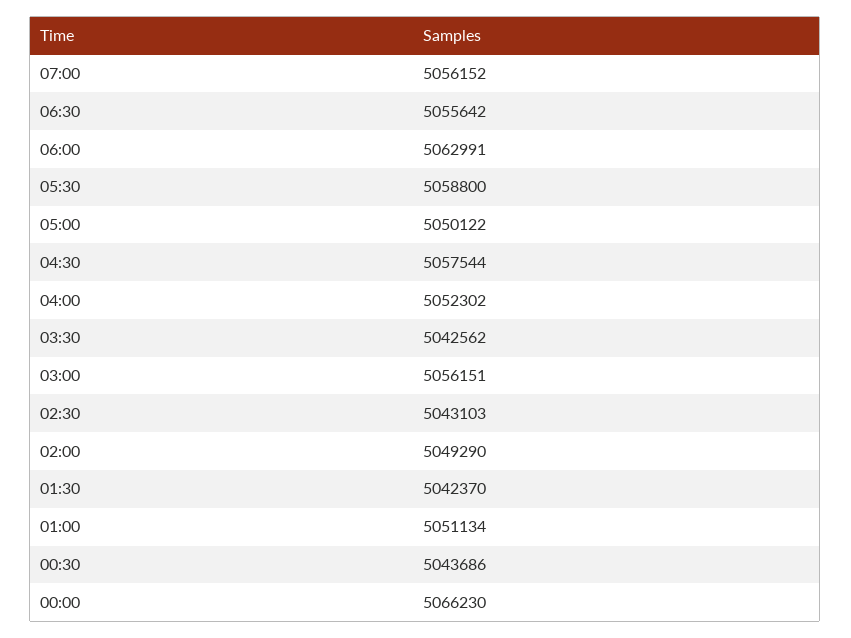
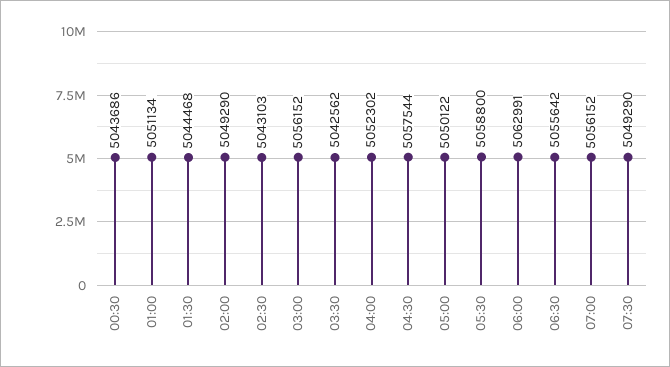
03:00: 5056151 -> 5056152
01:30: 5042370 -> 5044468
00:00: 5066230 -> none
07:30: none -> 5049290

